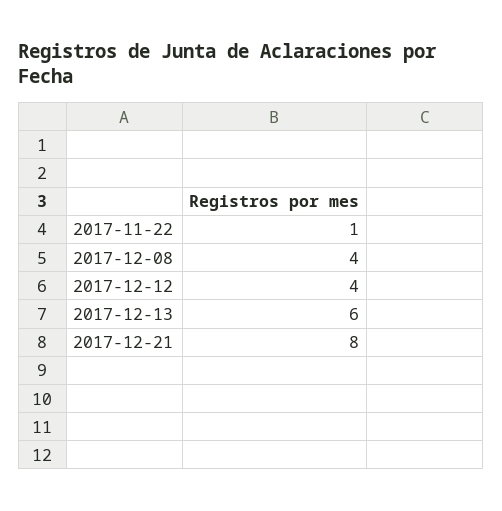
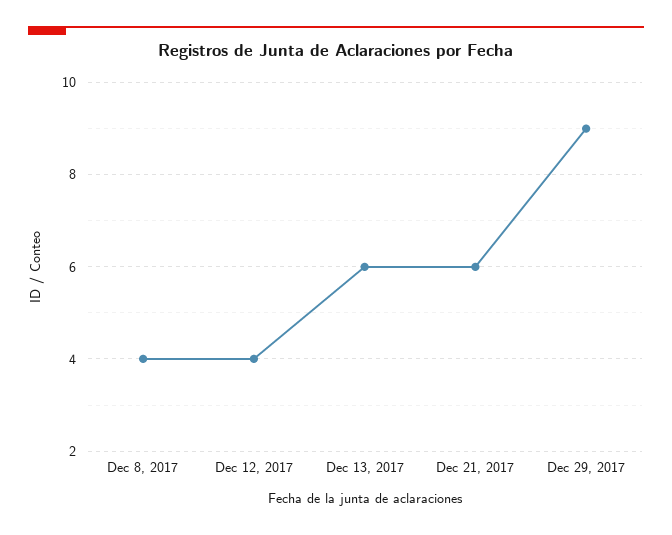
2017-11-22: 1 -> none
2017-12-21: 8 -> 6
Dec 29, 2017: none -> 9

